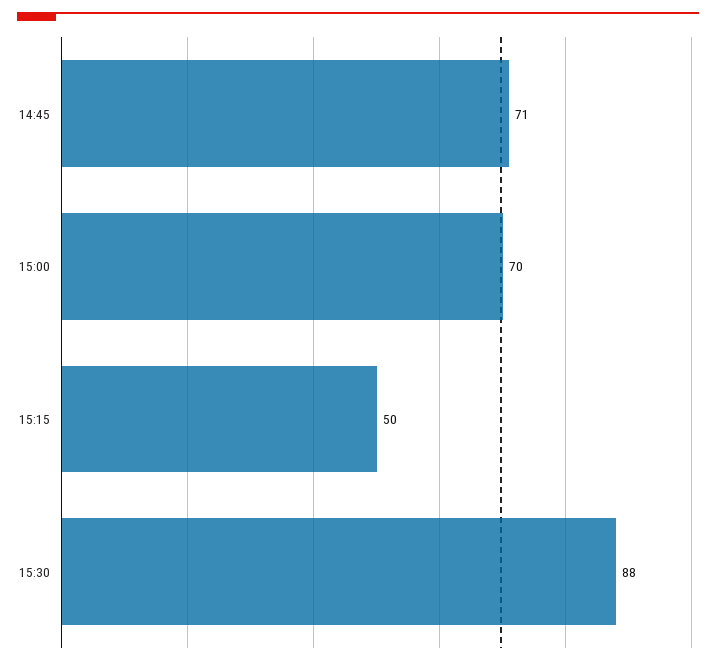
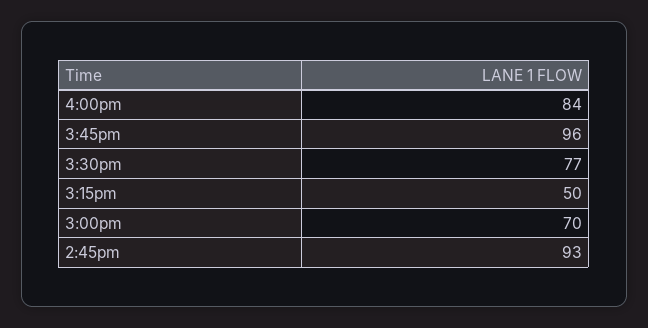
14:45: 71 -> 93
15:30: 88 -> 77
4:00pm: none -> 84
3:45pm: none -> 96

